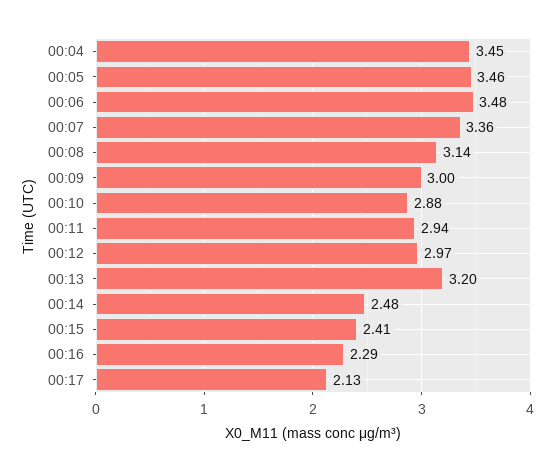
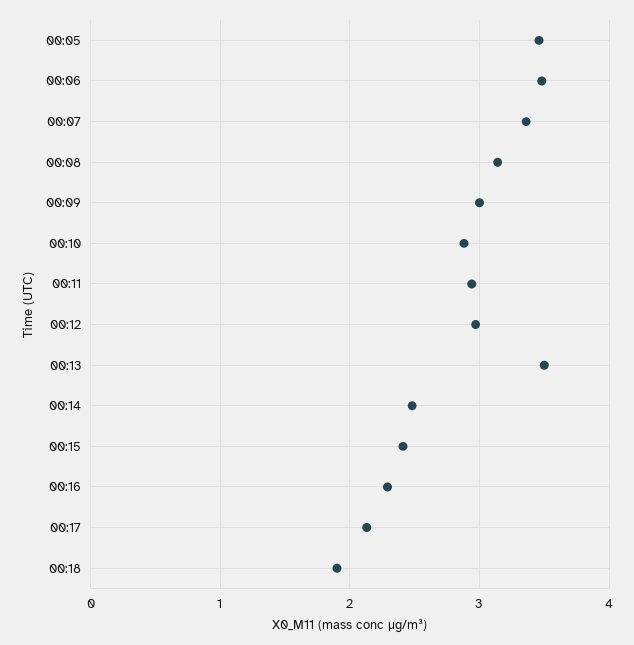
00:04: 3.45 -> none
00:13: 3.2 -> 3.5
00:18: none -> 1.9

